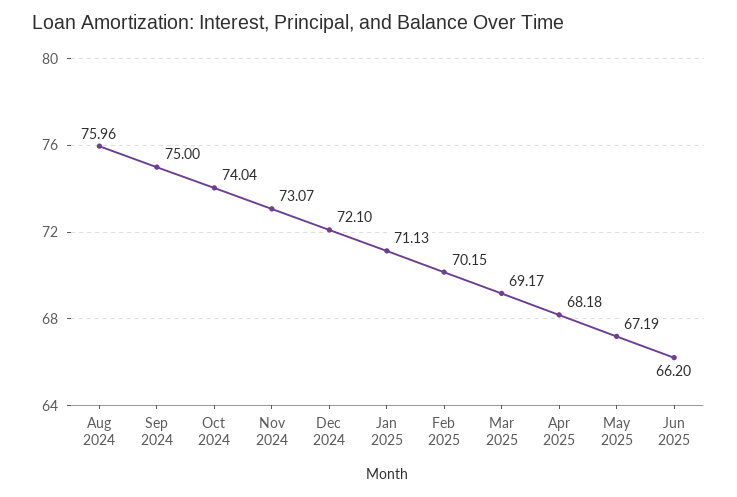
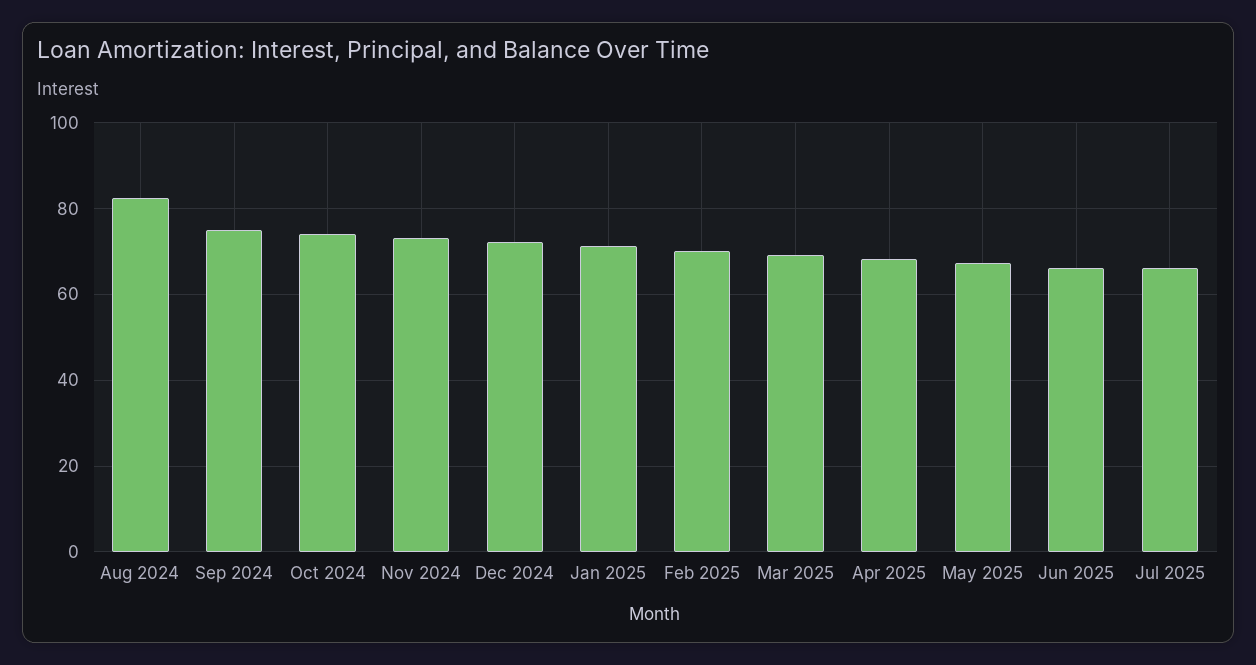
Aug 2024: 75.96 -> 82
Jul 2025: none -> 66

